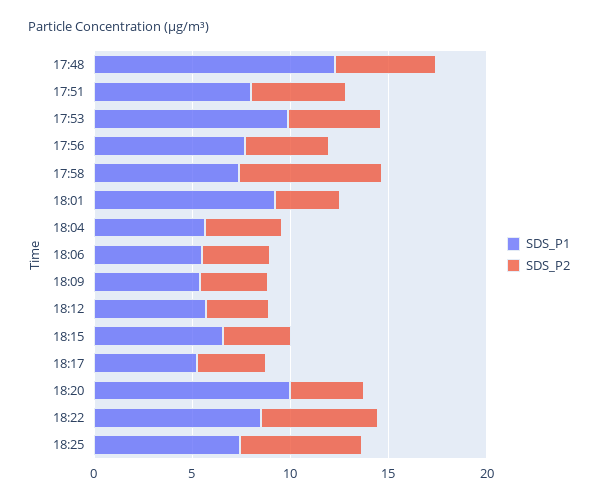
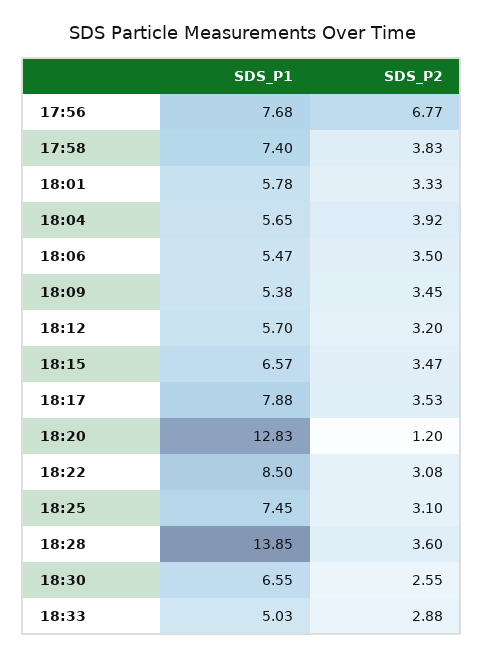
SDS_P1, 17:48: 12 -> none
SDS_P2, 17:48: 5 -> none
SDS_P1, 17:51: 8 -> none
SDS_P2, 17:51: 5 -> none
SDS_P1, 17:53: 10 -> none
SDS_P2, 17:53: 5 -> none
SDS_P2, 17:56: 4 -> 6.77
SDS_P2, 17:58: 7 -> 3.83
SDS_P1, 18:01: 9 -> 5.78
SDS_P1, 18:17: 5 -> 7.88
SDS_P1, 18:20: 10 -> 12.83
SDS_P2, 18:20: 4 -> 1.2
SDS_P2, 18:22: 6 -> 3.08
SDS_P2, 18:25: 6 -> 3.1
SDS_P1, 18:28: none -> 13.85
SDS_P2, 18:28: none -> 3.6
SDS_P1, 18:30: none -> 6.55
SDS_P2, 18:30: none -> 2.55
SDS_P1, 18:33: none -> 5.03
SDS_P2, 18:33: none -> 2.88

